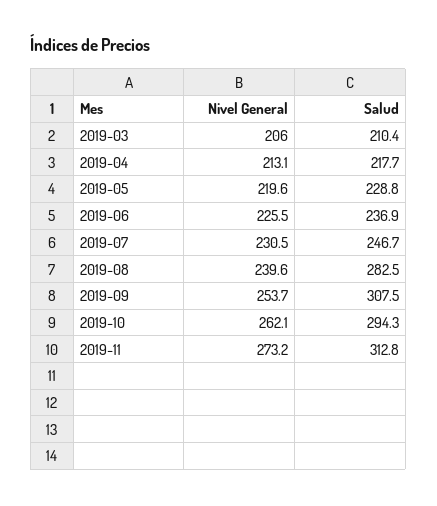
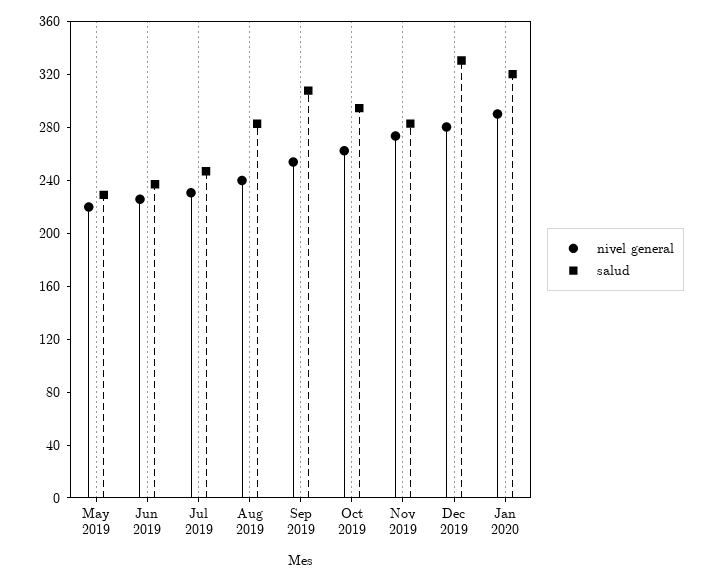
Nivel General, 2019-03: 206 -> none
Salud, 2019-03: 210.4 -> none
Nivel General, 2019-04: 213.1 -> none
Salud, 2019-04: 217.7 -> none
Salud, 2019-11: 312.8 -> 280
Nivel General, Dec 2019: none -> 280
Salud, Dec 2019: none -> 330
Nivel General, Jan 2020: none -> 290
Salud, Jan 2020: none -> 320

